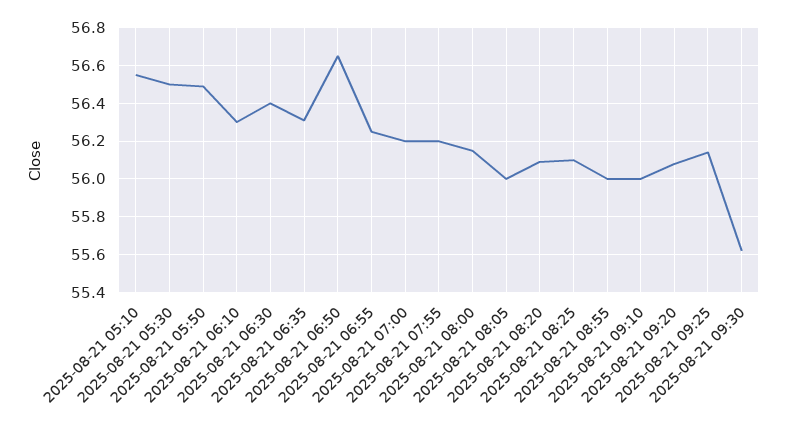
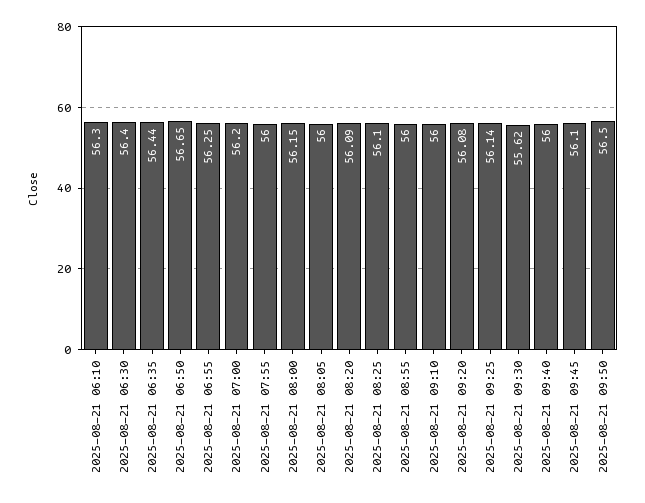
2025-08-21 05:10: 56.55 -> none
2025-08-21 05:30: 56.5 -> none
2025-08-21 05:50: 56.5 -> none
2025-08-21 06:35: 56.3 -> 56.44
2025-08-21 07:55: 56.2 -> 56
2025-08-21 09:40: none -> 56
2025-08-21 09:45: none -> 56.1
2025-08-21 09:50: none -> 56.5

